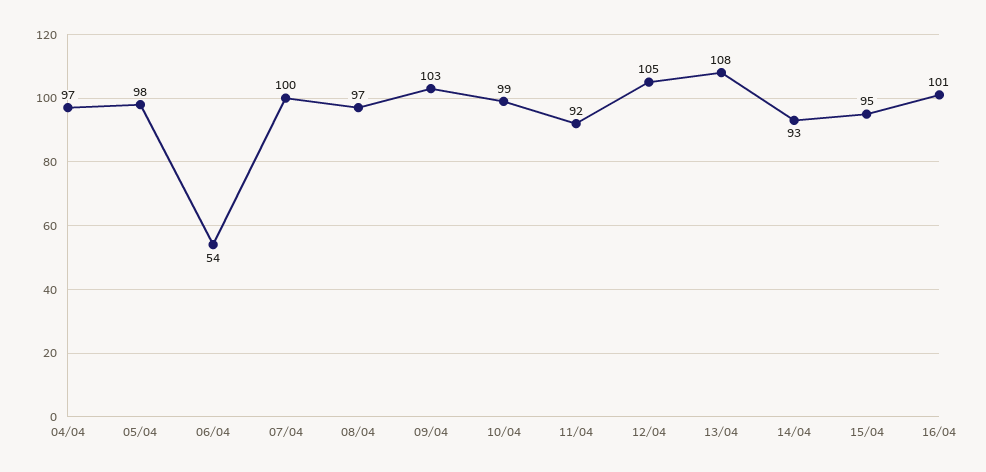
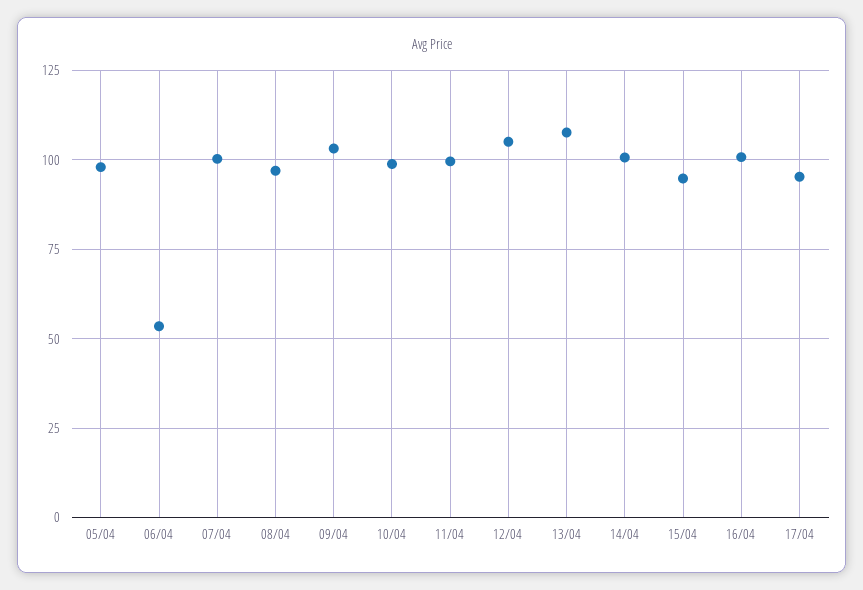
04/04: 97 -> none
11/04: 92 -> 100
14/04: 93 -> 100
17/04: none -> 95

